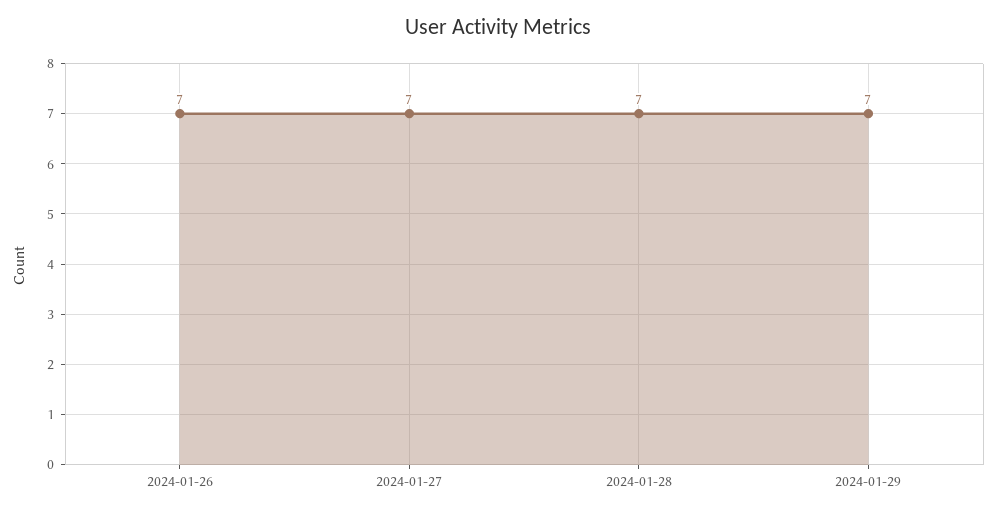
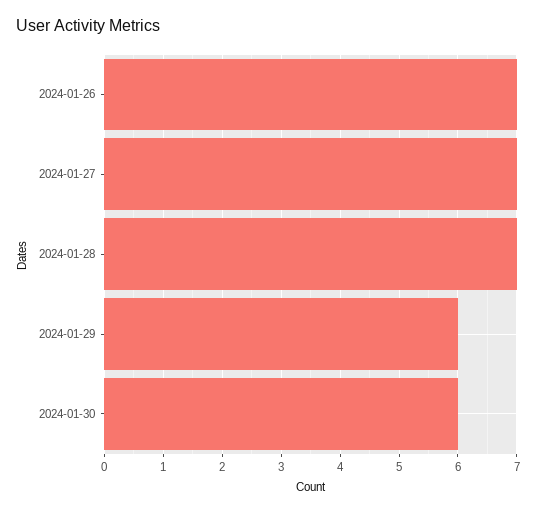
2024-01-29: 7 -> 6
2024-01-30: none -> 6

